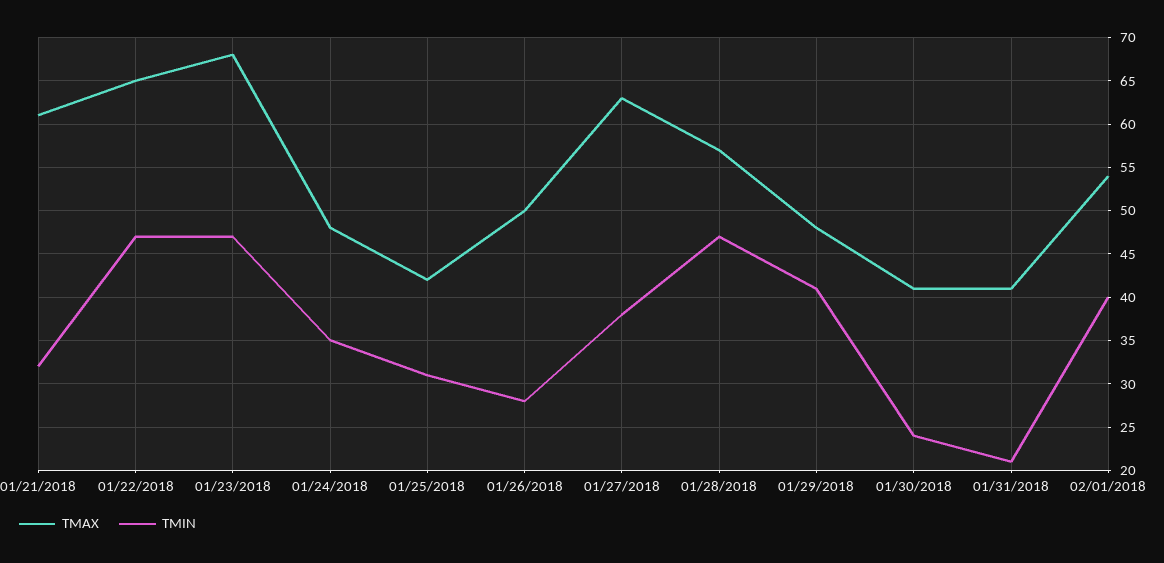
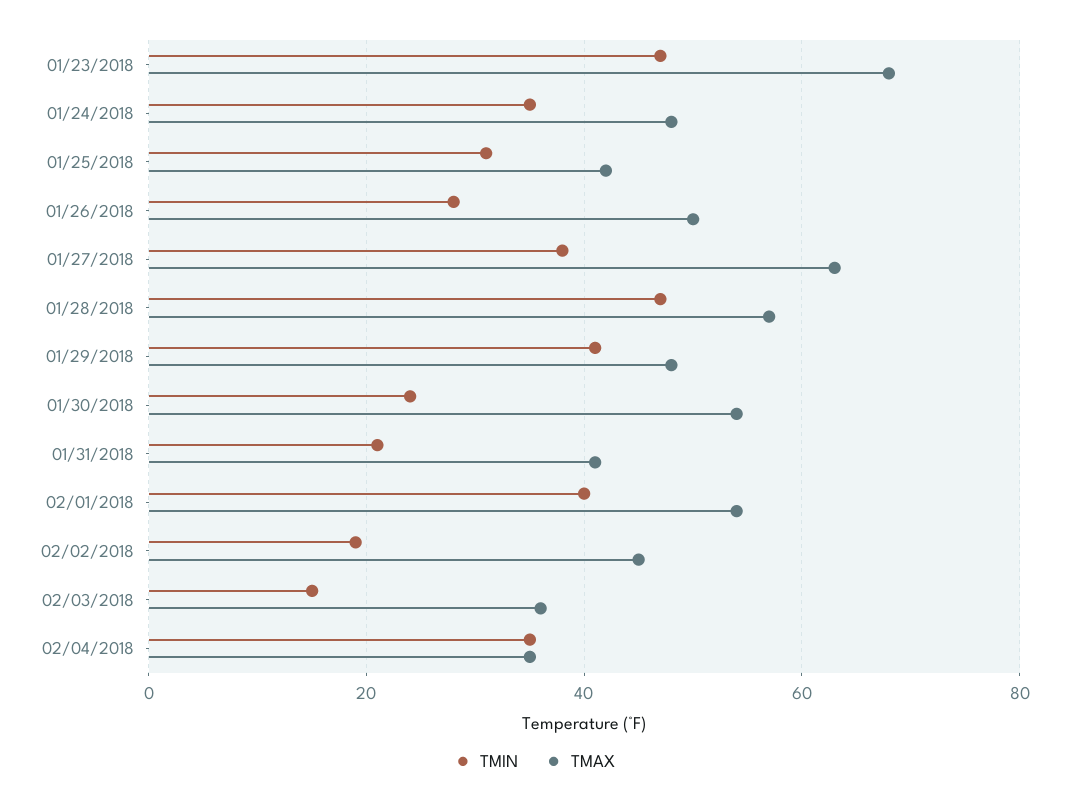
TMAX, 01/21/2018: 61 -> none
TMIN, 01/21/2018: 32 -> none
TMAX, 01/22/2018: 65 -> none
TMIN, 01/22/2018: 47 -> none
TMAX, 01/30/2018: 41 -> 55
TMIN, 02/02/2018: none -> 20
TMAX, 02/02/2018: none -> 45
TMIN, 02/03/2018: none -> 15
TMAX, 02/03/2018: none -> 35
TMIN, 02/04/2018: none -> 35
TMAX, 02/04/2018: none -> 35

